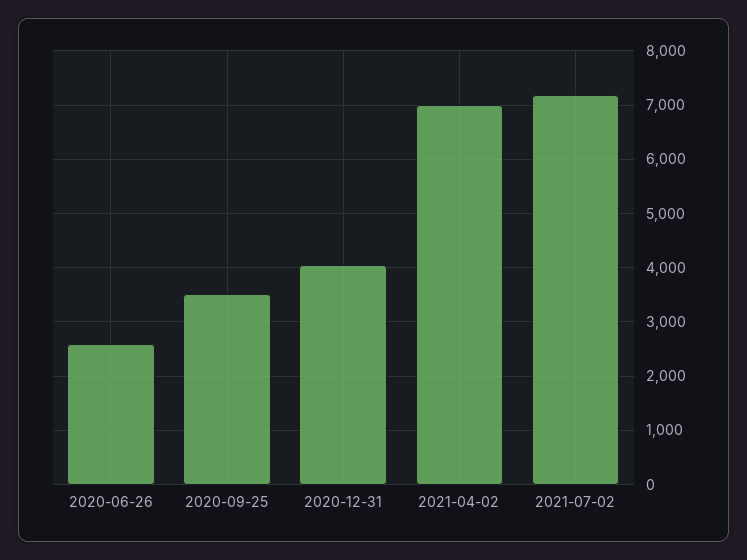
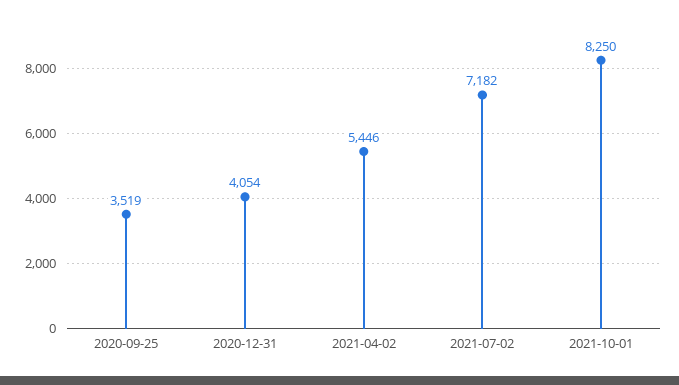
2020-06-26: 2600 -> none
2021-04-02: 7000 -> 5446
2021-10-01: none -> 8250

